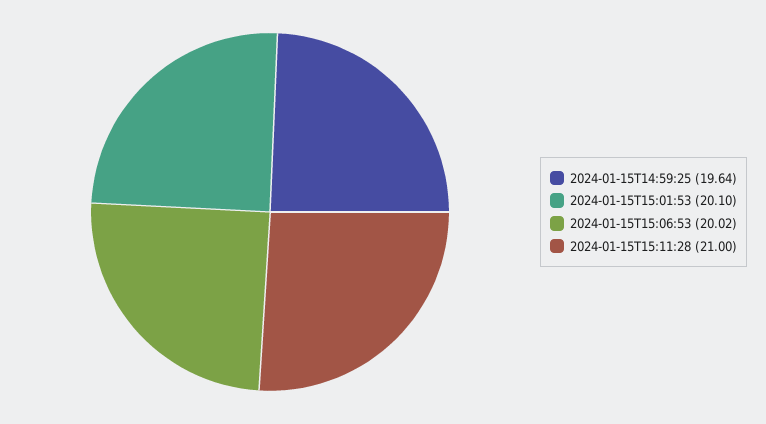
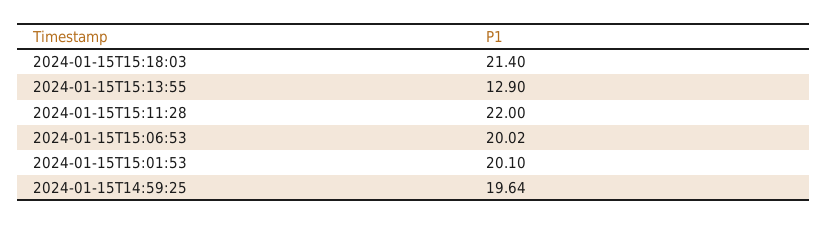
2024-01-15T15:11:28: 21 -> 22
2024-01-15T15:18:03: none -> 21.4
2024-01-15T15:13:55: none -> 12.9

